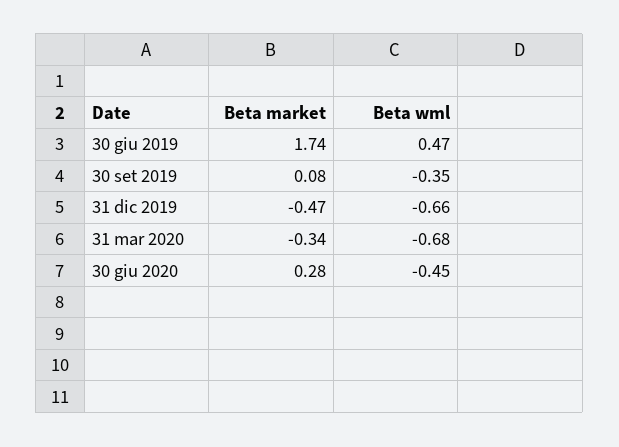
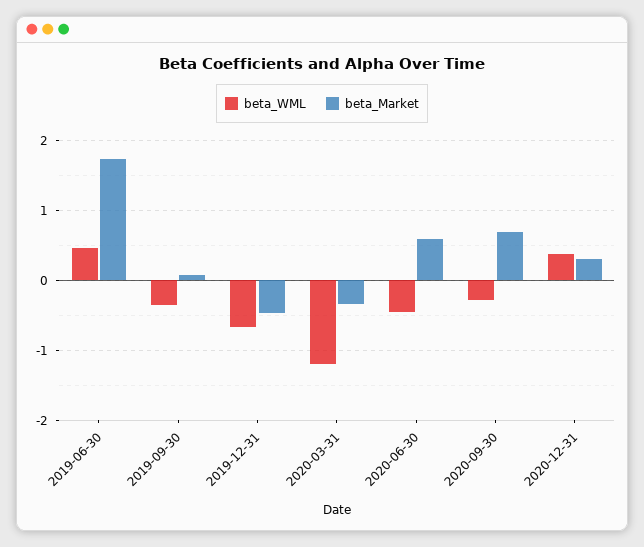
Beta wml, 31 mar 2020: -0.68 -> -1.2
Beta market, 30 giu 2020: 0.28 -> 0.6
Beta wml, 2020-09-30: none -> -0.3
Beta market, 2020-09-30: none -> 0.7
Beta wml, 2020-12-31: none -> 0.4
Beta market, 2020-12-31: none -> 0.3

